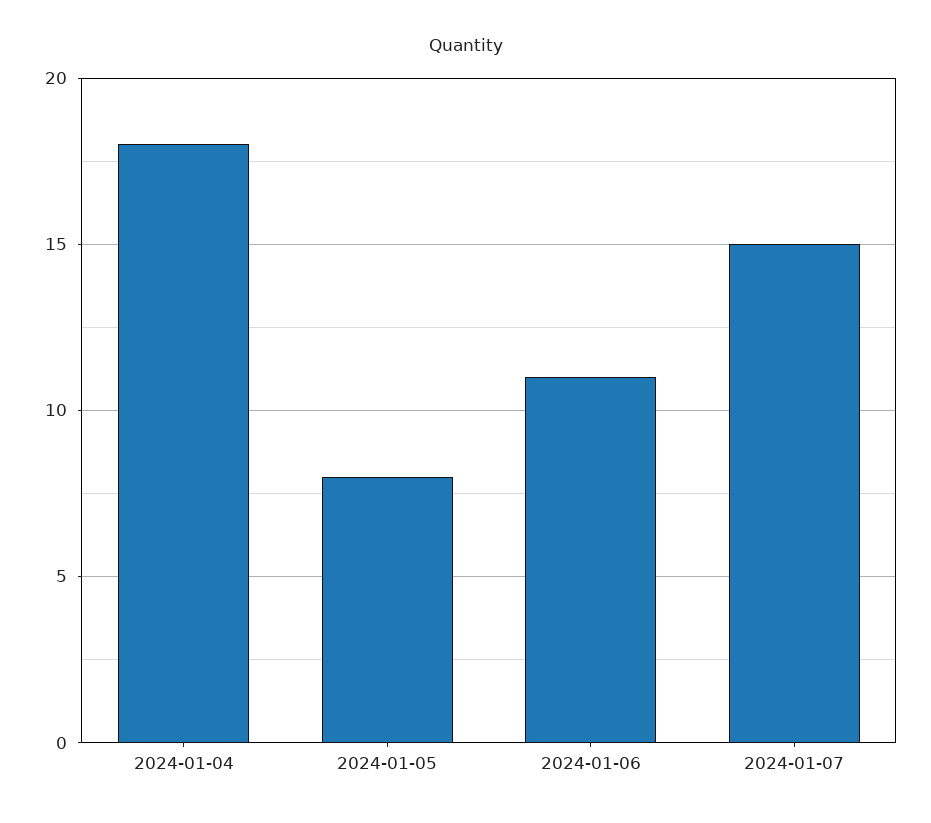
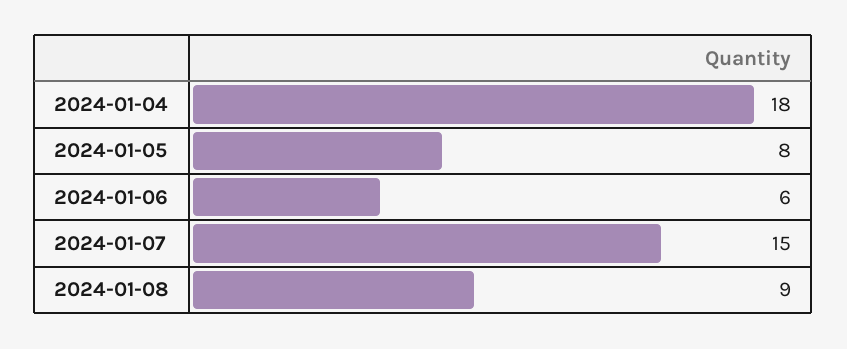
2024-01-06: 11 -> 6
2024-01-08: none -> 9

